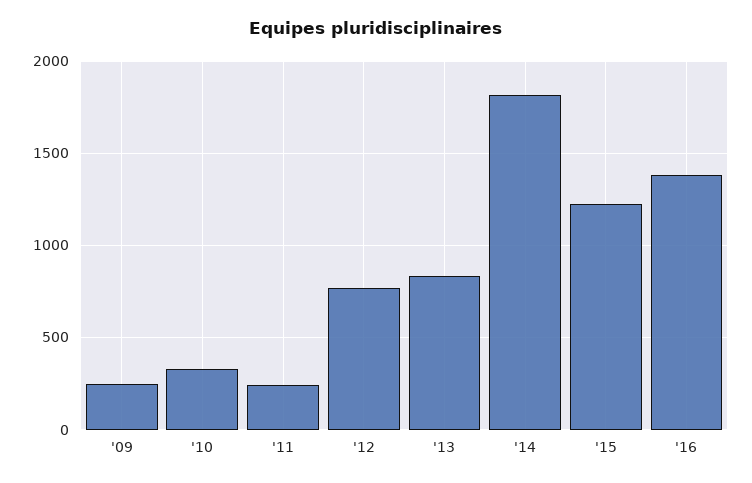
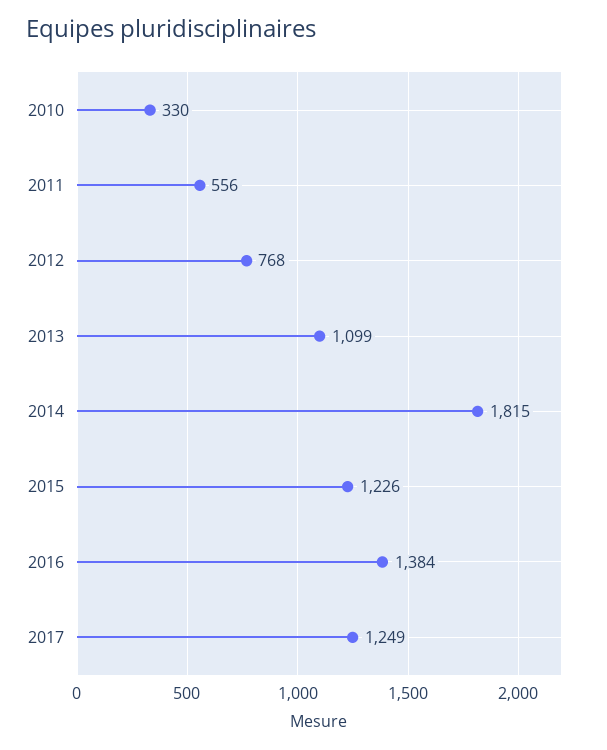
'09: 250 -> none
'11: 250 -> 556
'13: 850 -> 1099
2017: none -> 1249

